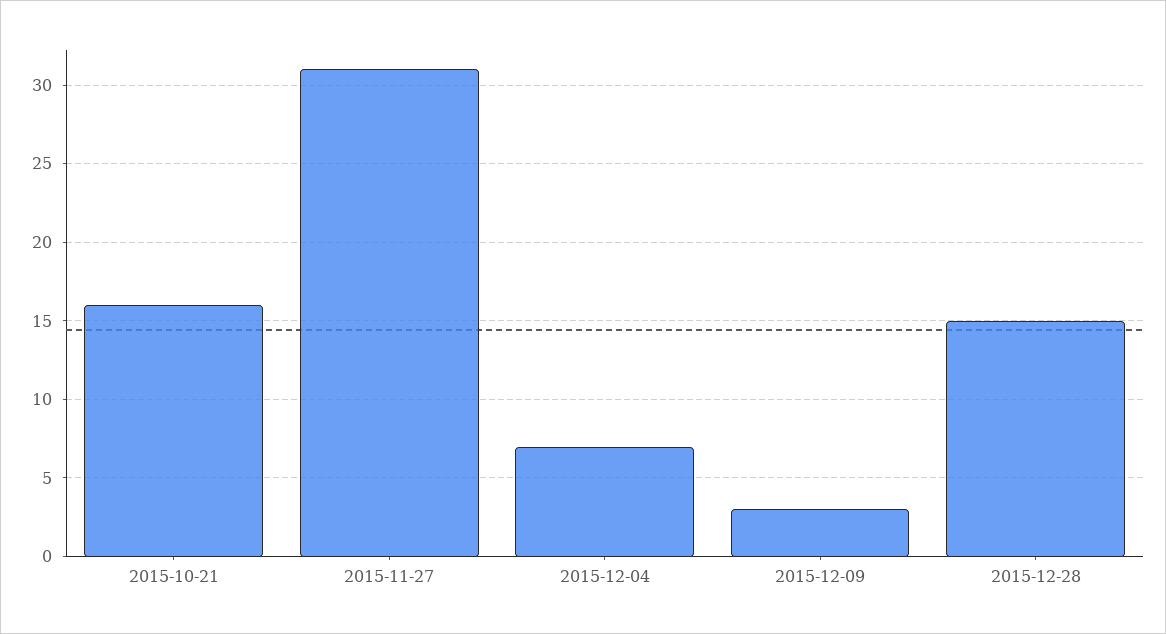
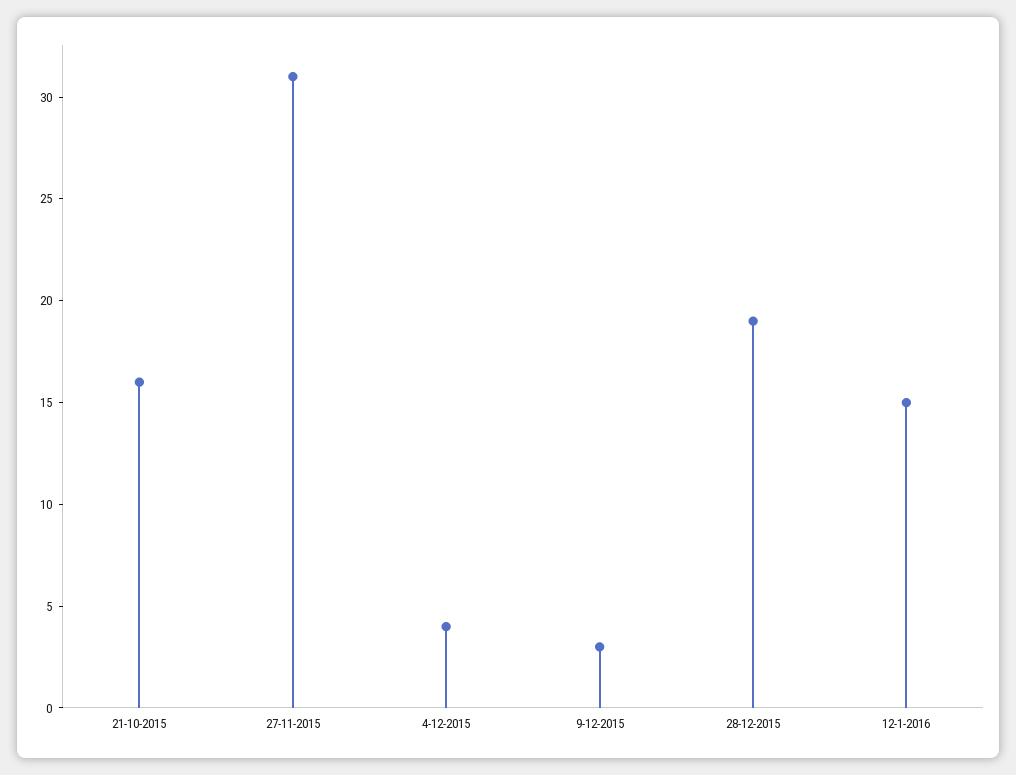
2015-12-04: 7 -> 4
2015-12-28: 15 -> 19
12-1-2016: none -> 15

